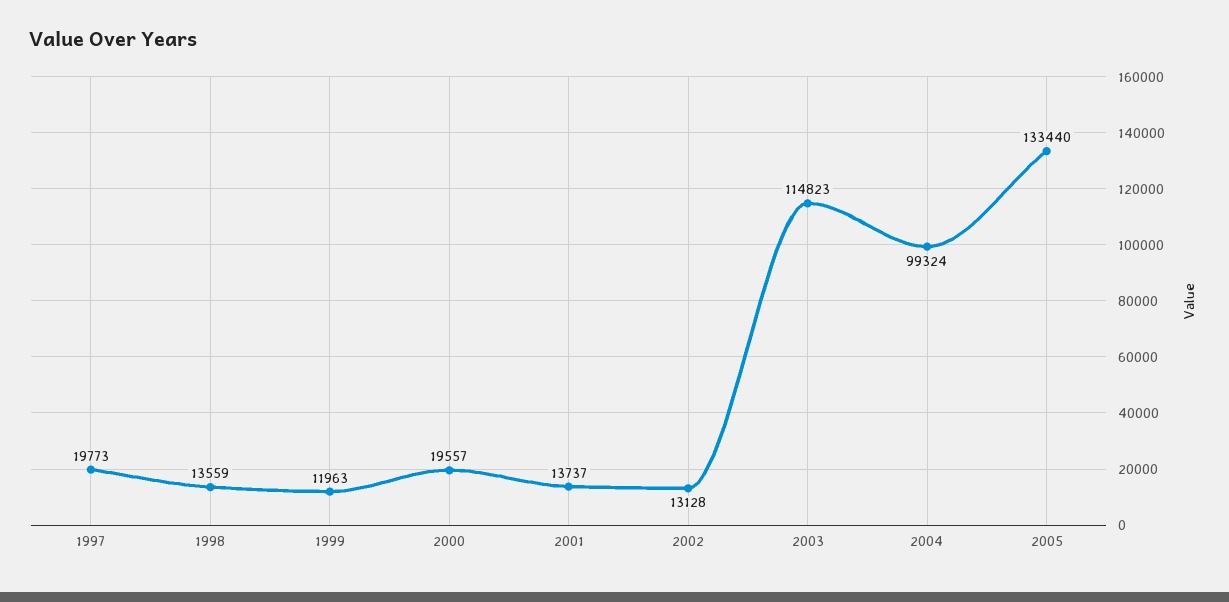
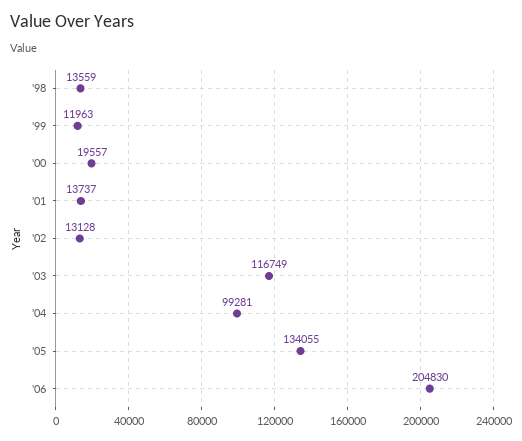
1997: 19773 -> none
2003: 114823 -> 116749
2004: 99324 -> 99281
2005: 133440 -> 134055
'06: none -> 204830

